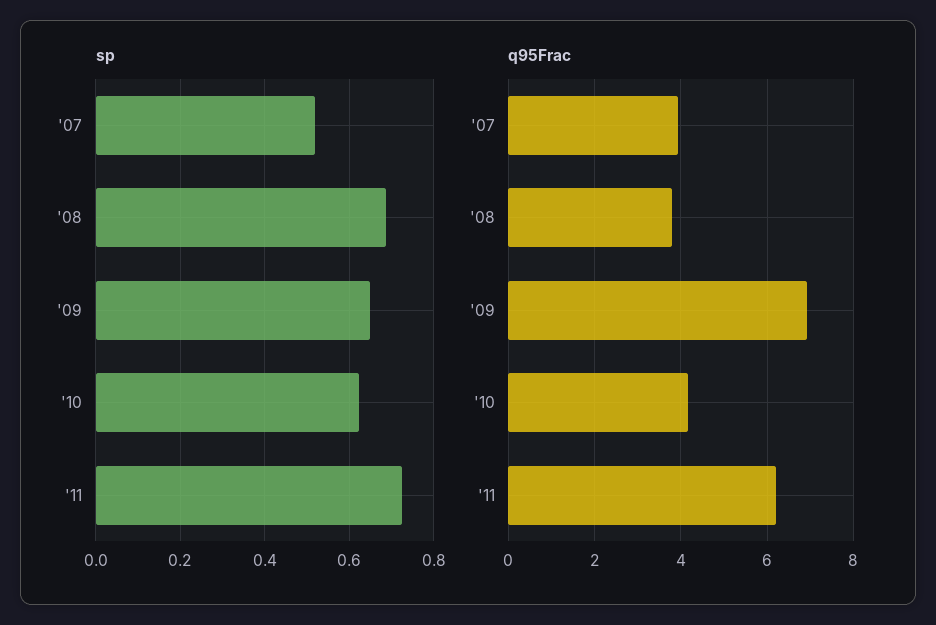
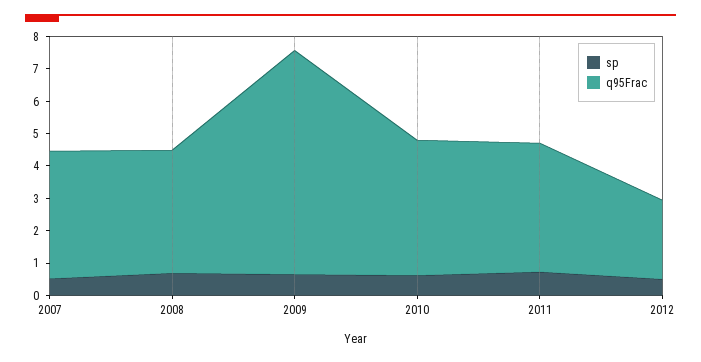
q95Frac, '11: 6.2 -> 4
sp, 2012: none -> 0.5
q95Frac, 2012: none -> 2.5

